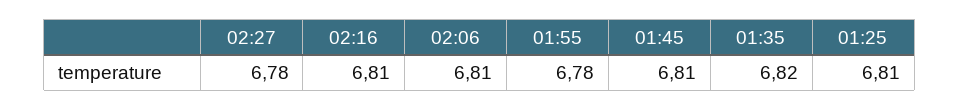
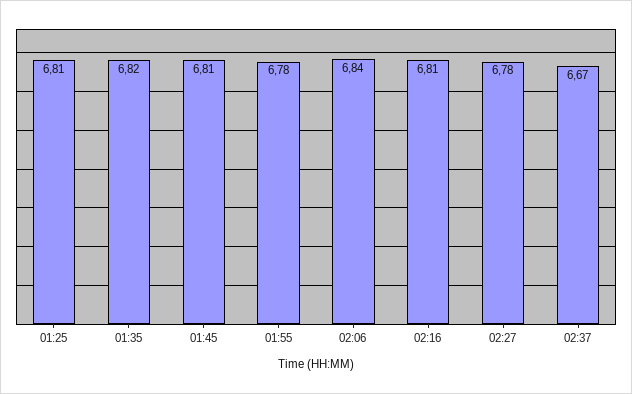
02:06: 6.81 -> 6.84
02:37: none -> 6.67

